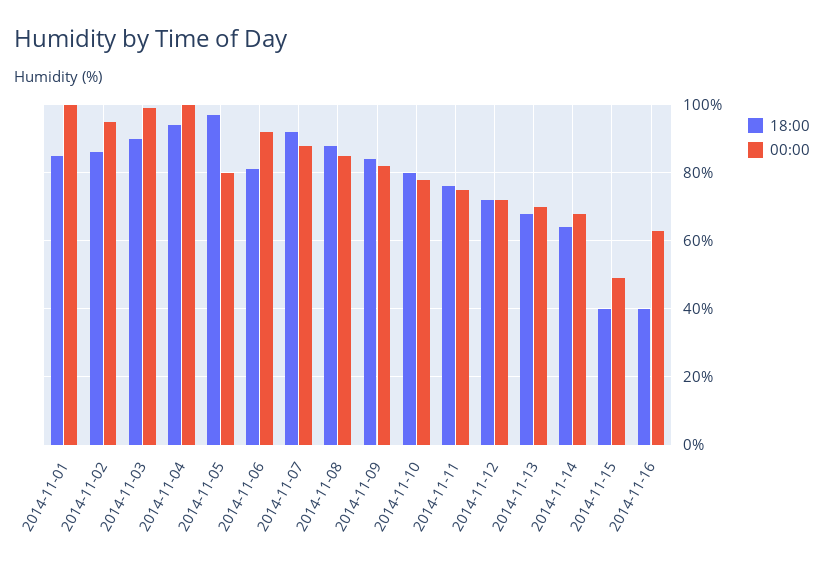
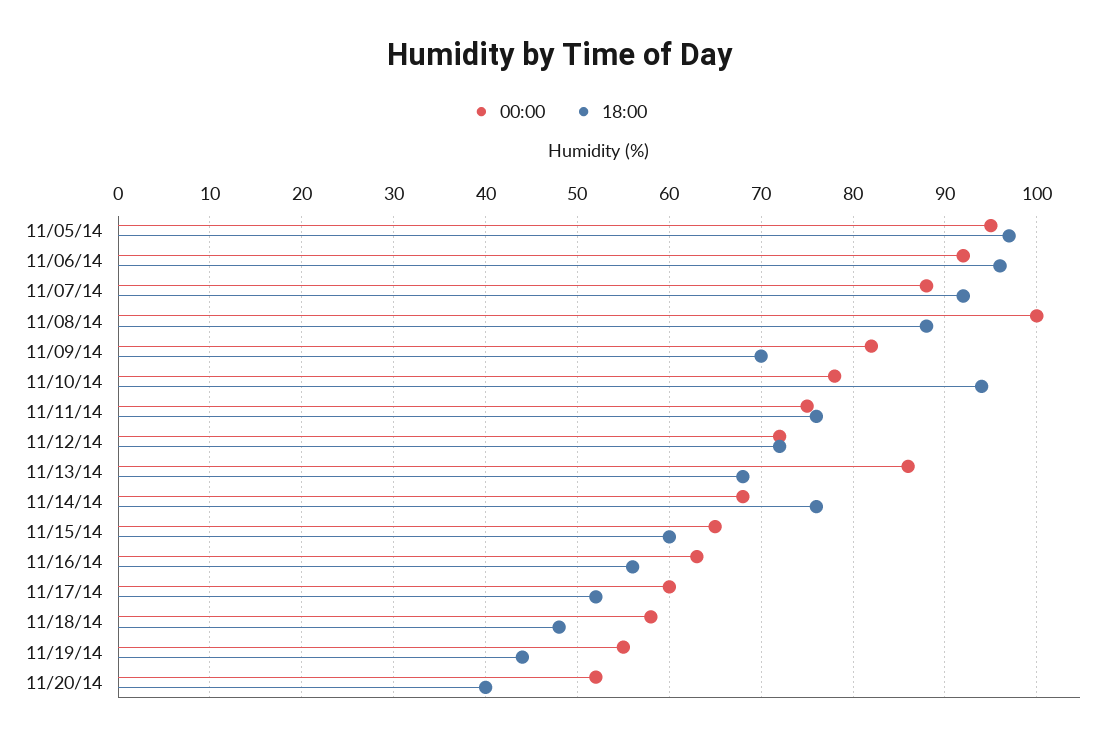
18:00, 2014-11-01: 85 -> none
00:00, 2014-11-01: 100 -> none
18:00, 2014-11-02: 85 -> none
00:00, 2014-11-02: 95 -> none
18:00, 2014-11-03: 90 -> none
00:00, 2014-11-03: 100 -> none
18:00, 2014-11-04: 95 -> none
00:00, 2014-11-04: 100 -> none
00:00, 2014-11-05: 80 -> 95
18:00, 2014-11-06: 80 -> 96
00:00, 2014-11-08: 85 -> 100
18:00, 2014-11-09: 85 -> 70
18:00, 2014-11-10: 80 -> 94
00:00, 2014-11-13: 70 -> 86
18:00, 2014-11-14: 65 -> 76
18:00, 2014-11-15: 40 -> 60
00:00, 2014-11-15: 50 -> 65
18:00, 2014-11-16: 40 -> 56
00:00, 11/17/14: none -> 60
18:00, 11/17/14: none -> 52
00:00, 11/18/14: none -> 58
18:00, 11/18/14: none -> 48
00:00, 11/19/14: none -> 55
18:00, 11/19/14: none -> 44
00:00, 11/20/14: none -> 52
18:00, 11/20/14: none -> 40

